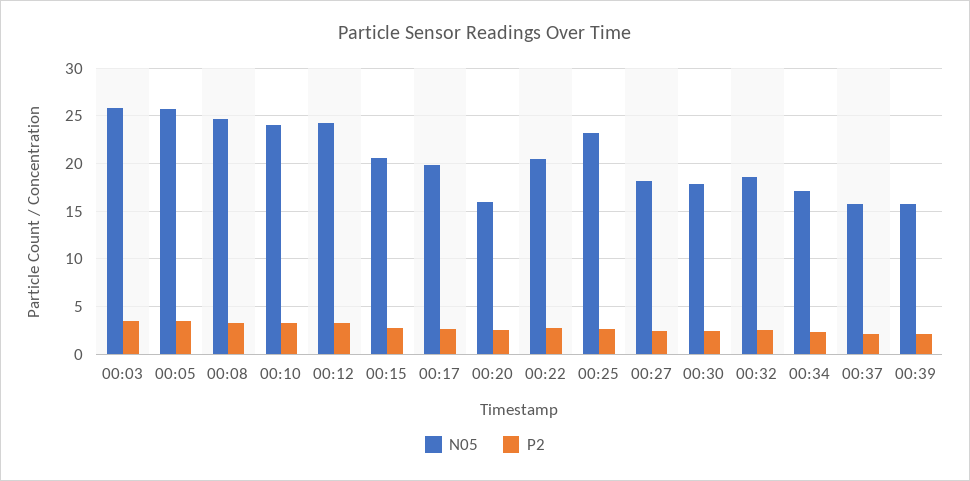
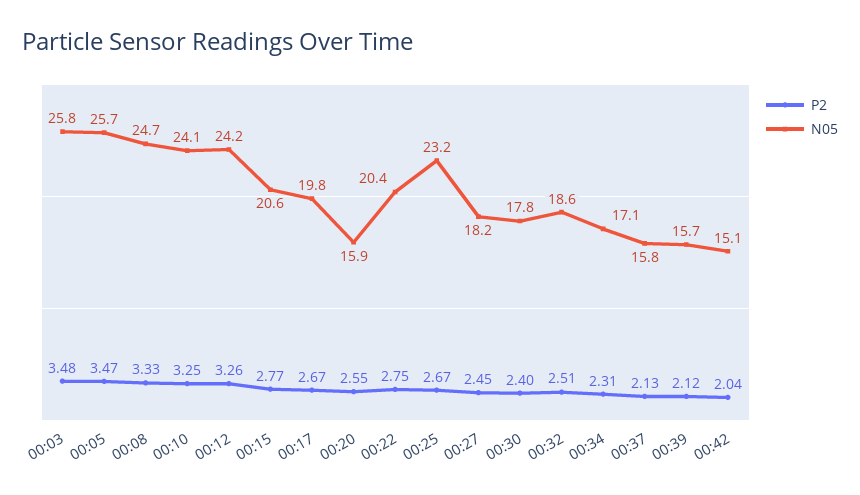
P2, 00:42: none -> 2.04
N05, 00:42: none -> 15.1

